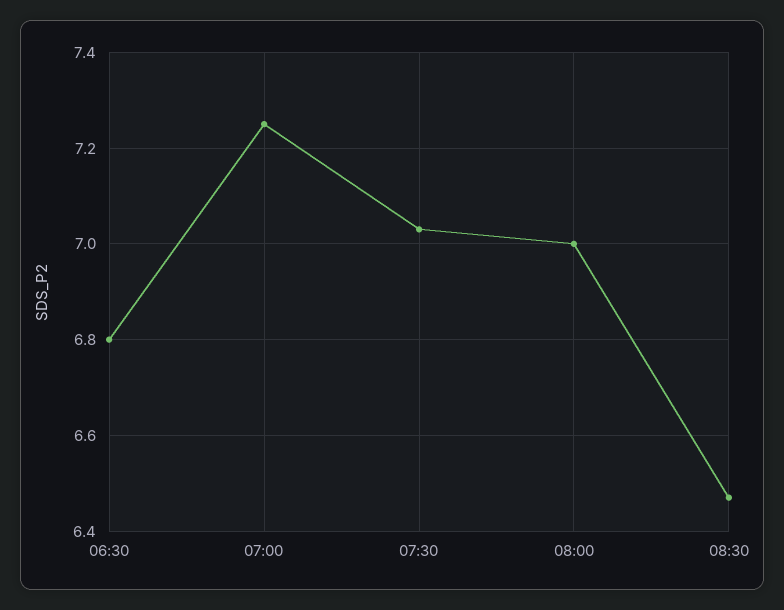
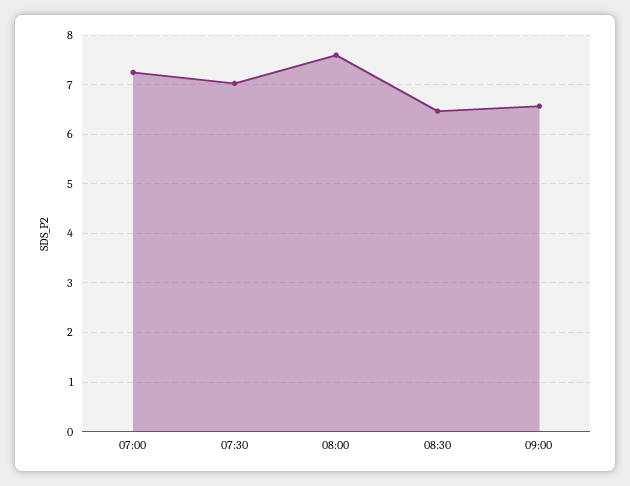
06:30: 6.8 -> none
08:00: 7 -> 7.6
09:00: none -> 6.6

